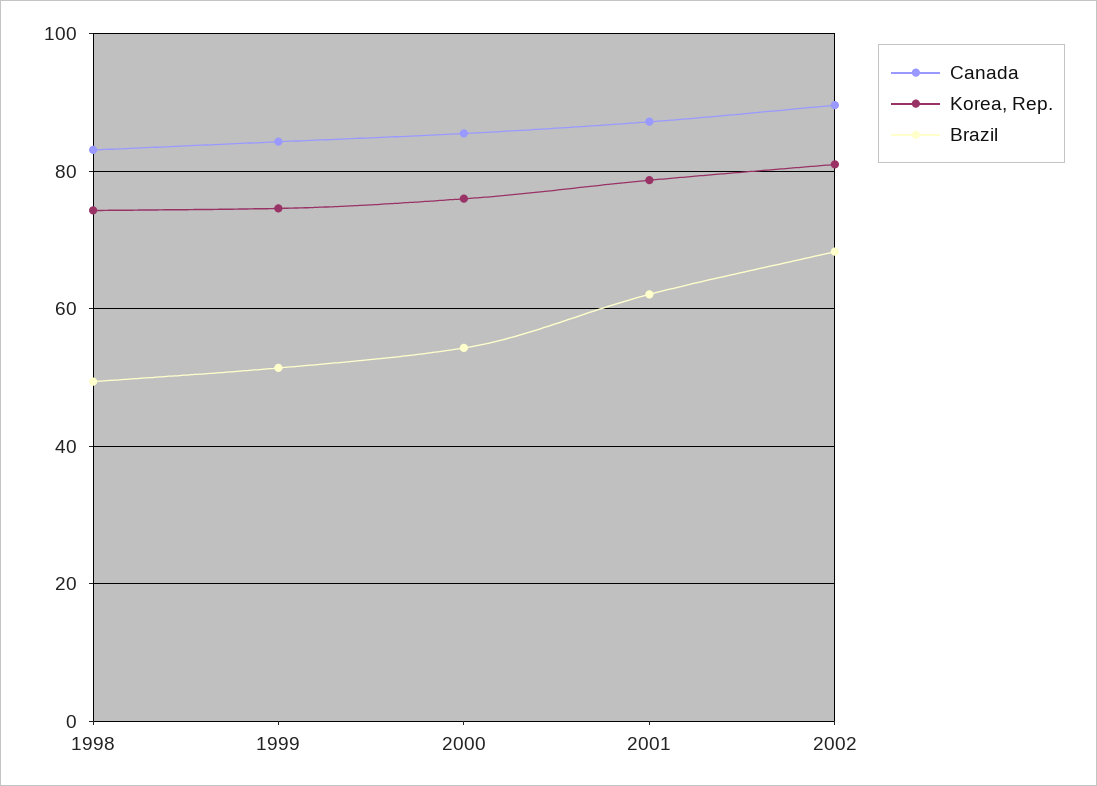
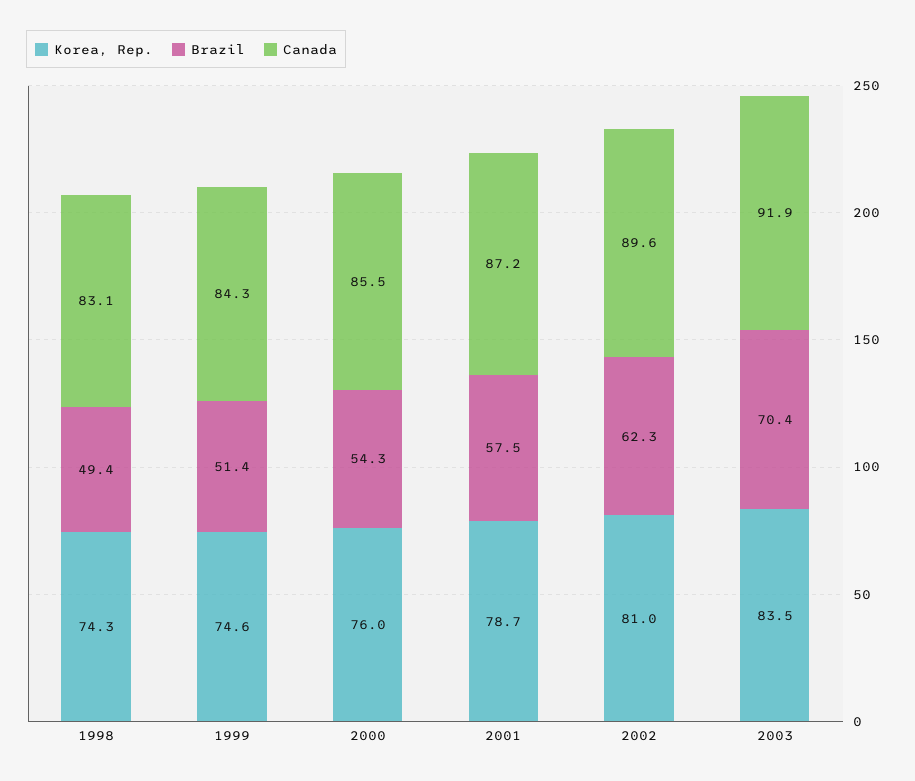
Brazil, 2001: 62 -> 57.5
Brazil, 2002: 68 -> 62.3
Korea, Rep., 2003: none -> 83.5
Brazil, 2003: none -> 70.4
Canada, 2003: none -> 91.9

